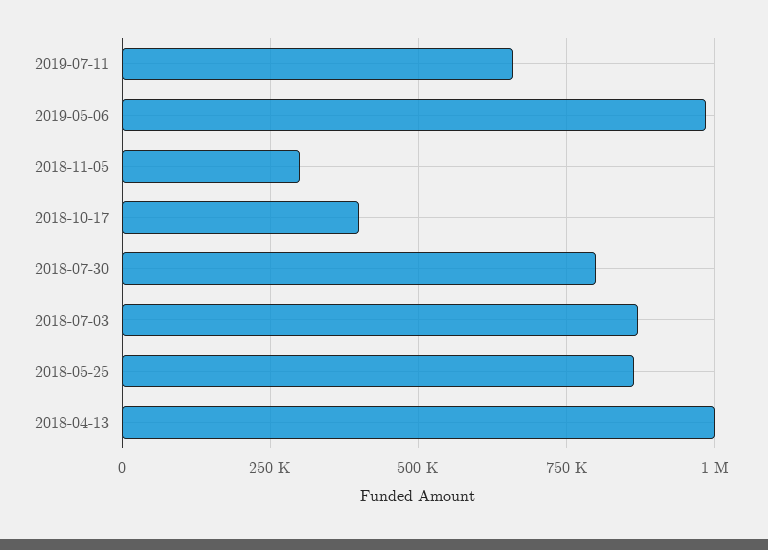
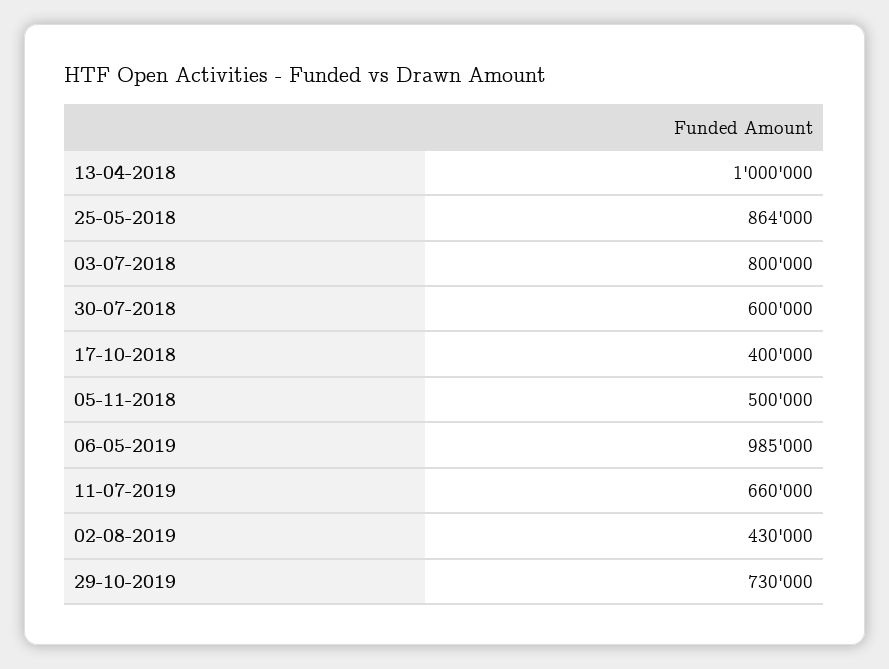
2018-11-05: 300000 -> 500000
2018-07-30: 800000 -> 600000
2018-07-03: 875000 -> 800000
02-08-2019: none -> 430000
29-10-2019: none -> 730000

